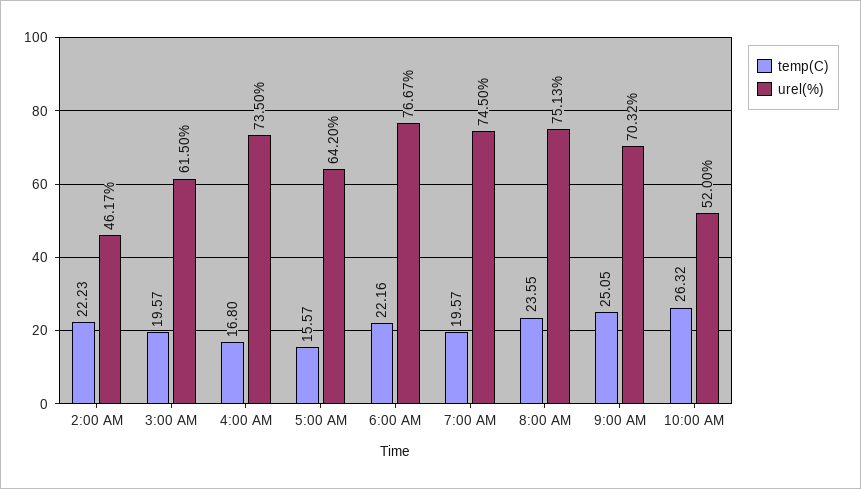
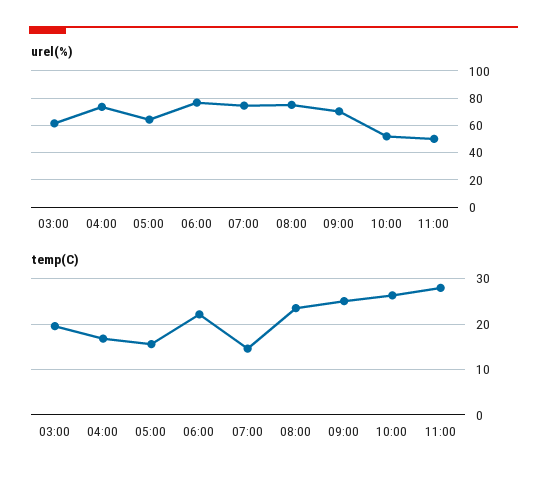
temp(C), 2:00 AM: 22.23 -> none
urel(%), 2:00 AM: 46.17 -> none
temp(C), 7:00 AM: 19.57 -> 14
urel(%), 11:00: none -> 50
temp(C), 11:00: none -> 28

